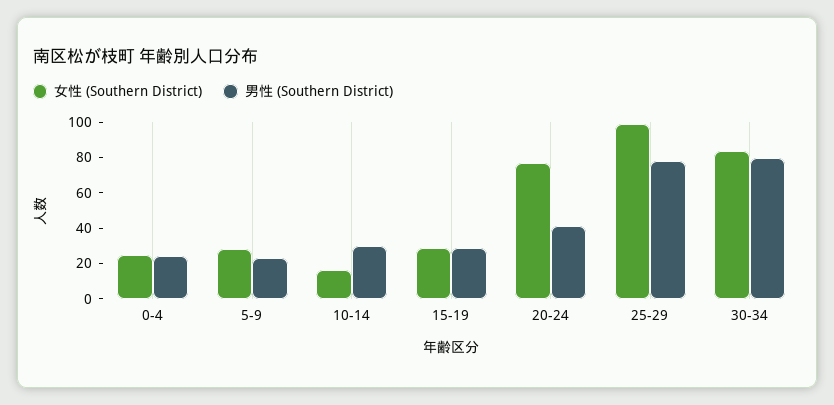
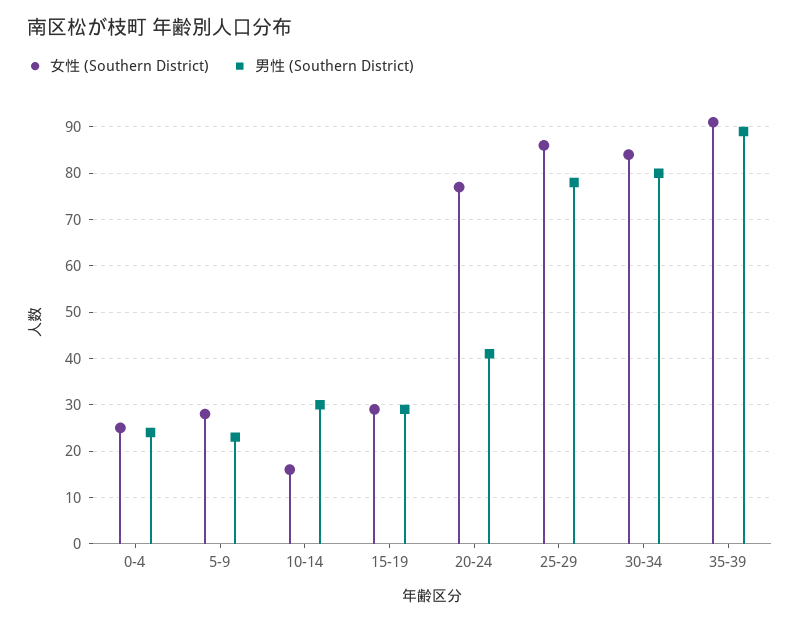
女性 (Southern District), 25-29: 100 -> 85
女性 (Southern District), 35-39: none -> 90
男性 (Southern District), 35-39: none -> 90

